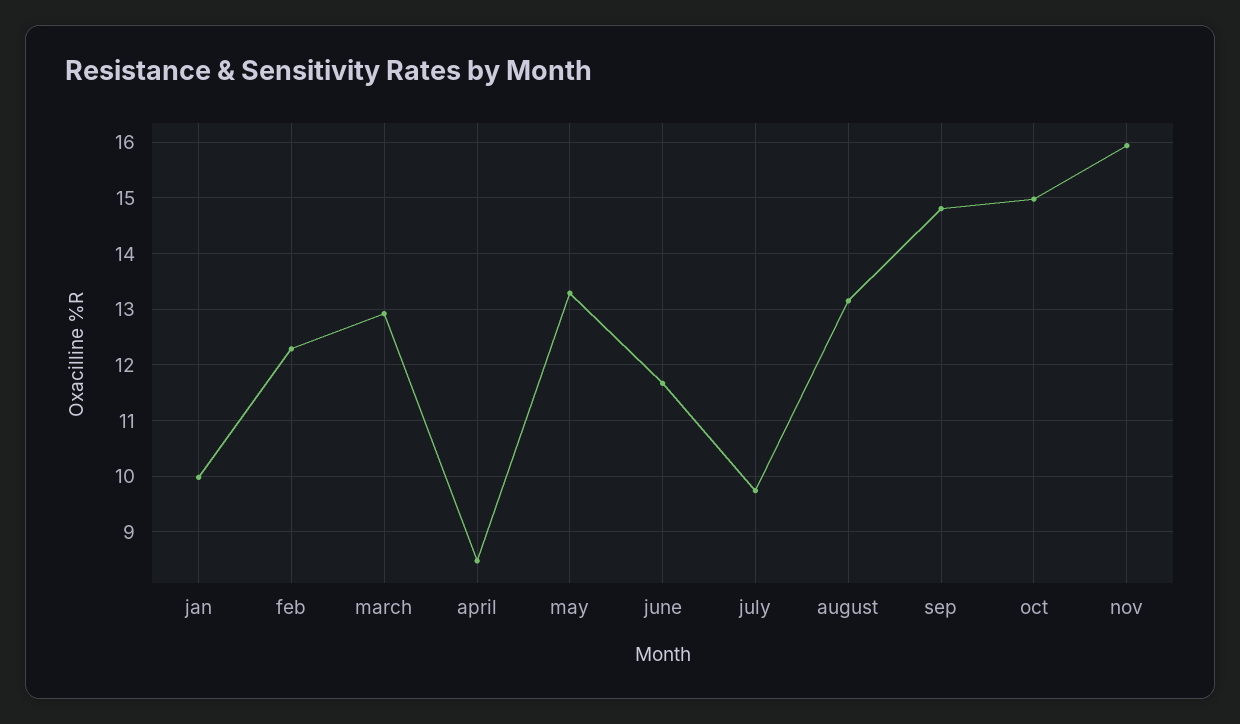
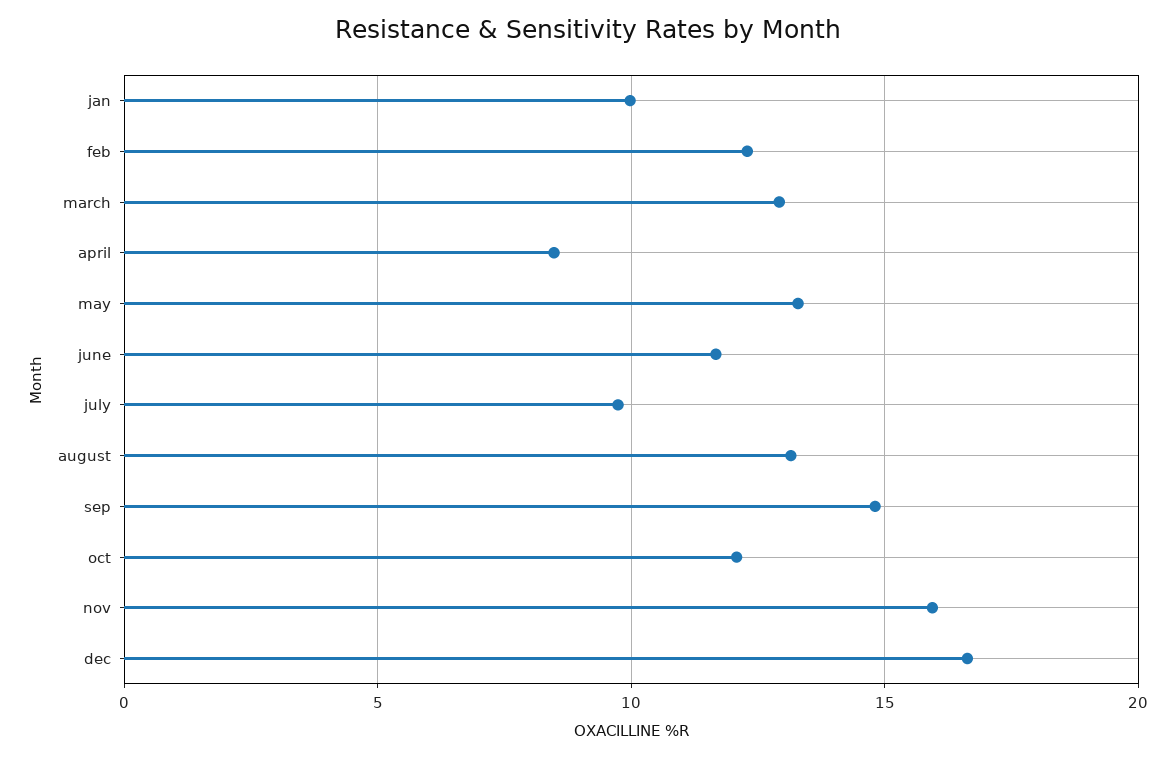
oct: 15 -> 12
dec: none -> 16.5

